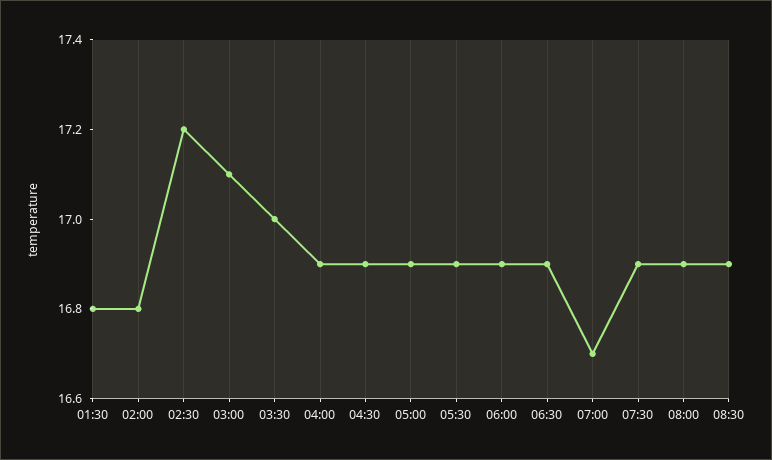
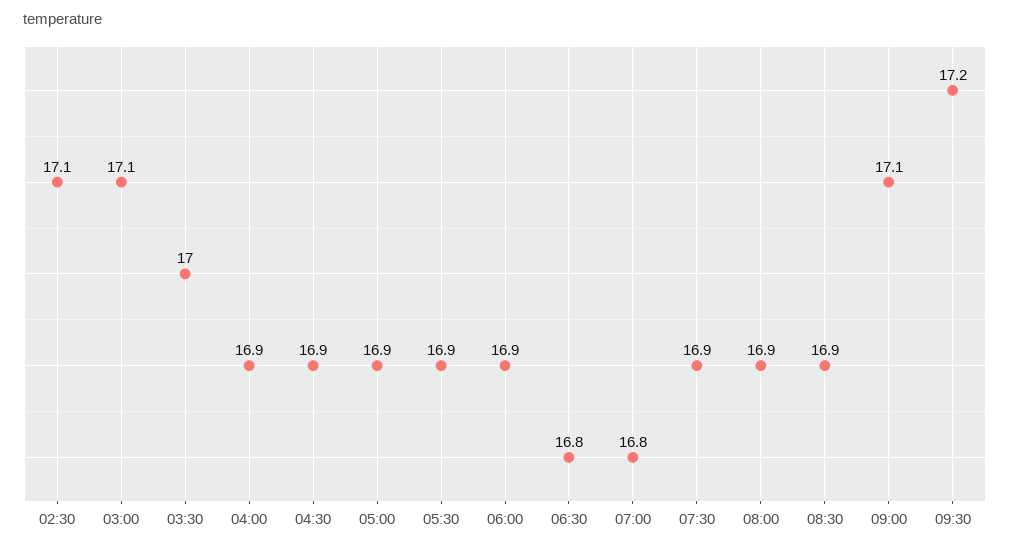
01:30: 16.8 -> none
02:00: 16.8 -> none
02:30: 17.2 -> 17.1
06:30: 16.9 -> 16.8
07:00: 16.7 -> 16.8
09:00: none -> 17.1
09:30: none -> 17.2

